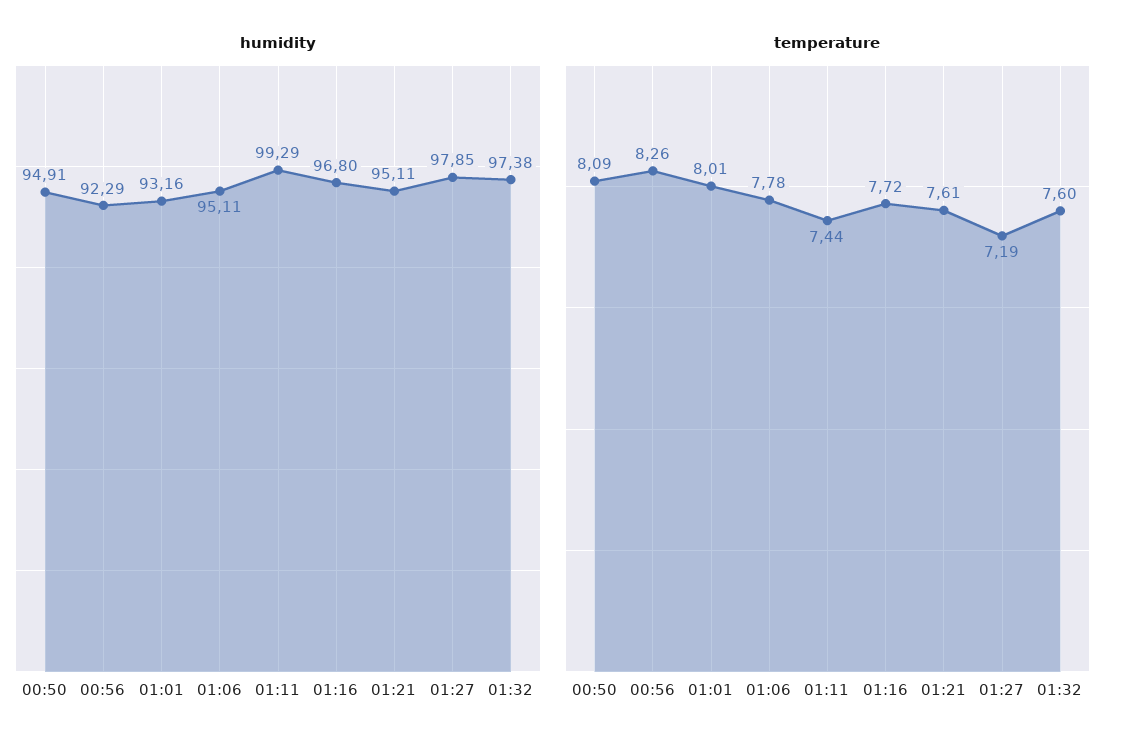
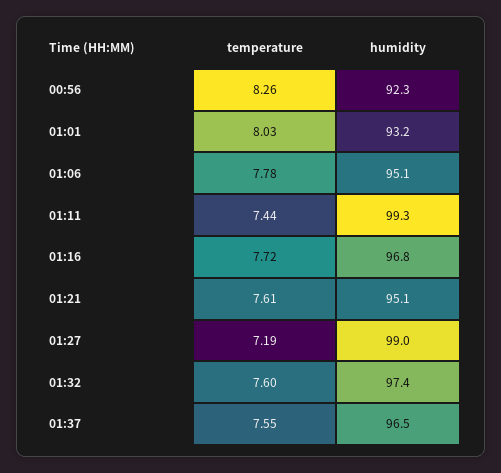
humidity, 00:50: 94.91 -> none
humidity, 01:27: 97.85 -> 99
temperature, 00:50: 8.09 -> none
temperature, 01:01: 8.01 -> 8.03
temperature, 01:37: none -> 7.55
humidity, 01:37: none -> 96.5

